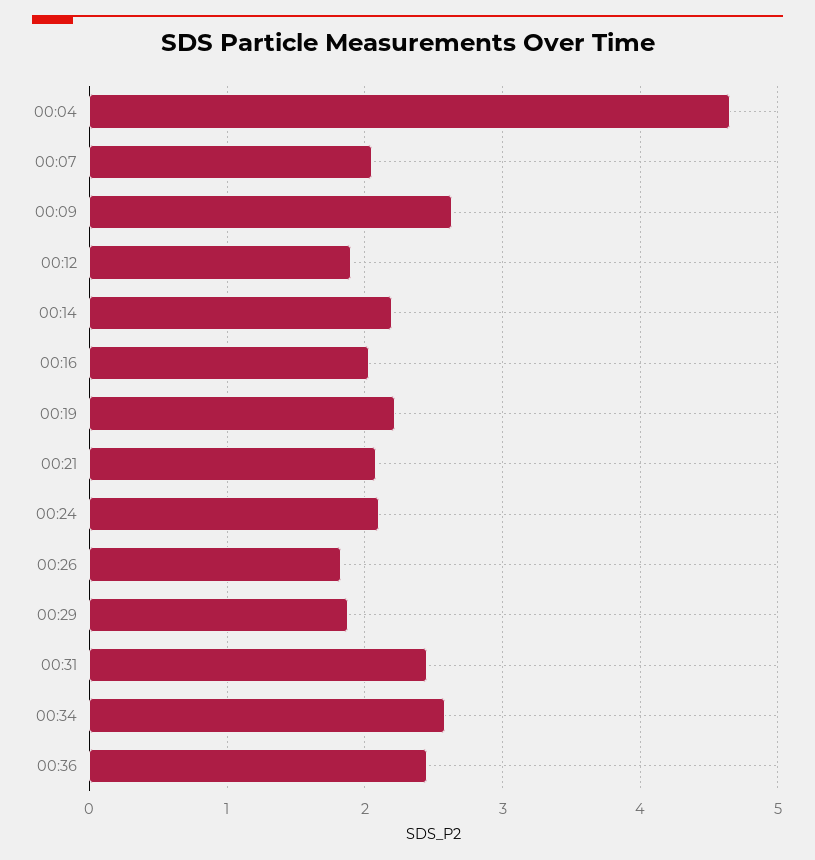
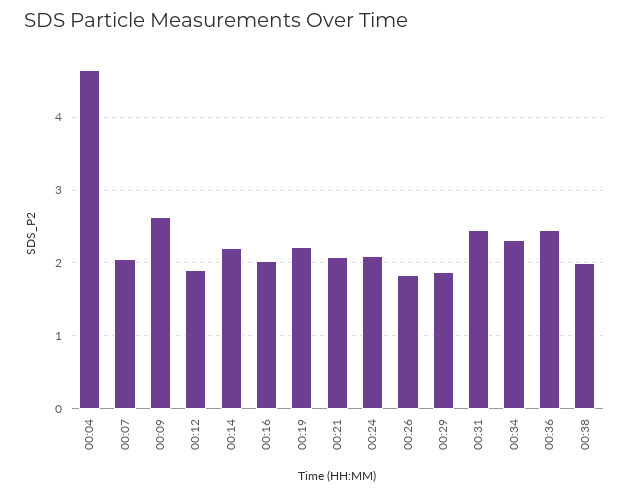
00:34: 2.6 -> 2.3
00:38: none -> 2

